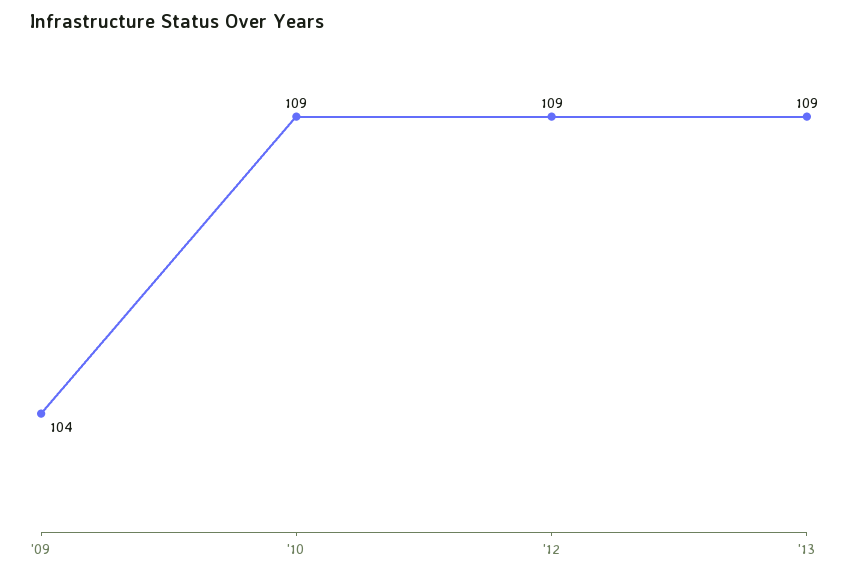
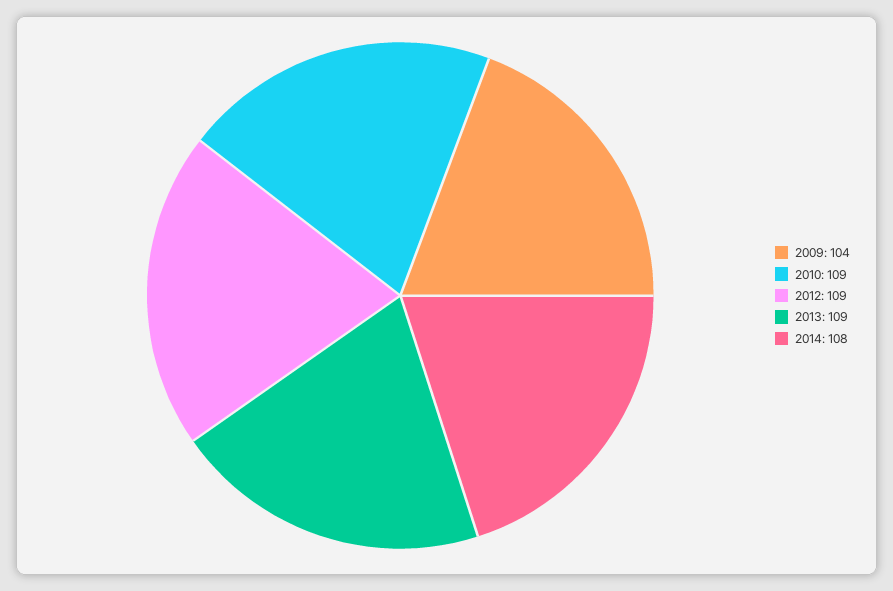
2014: none -> 108

